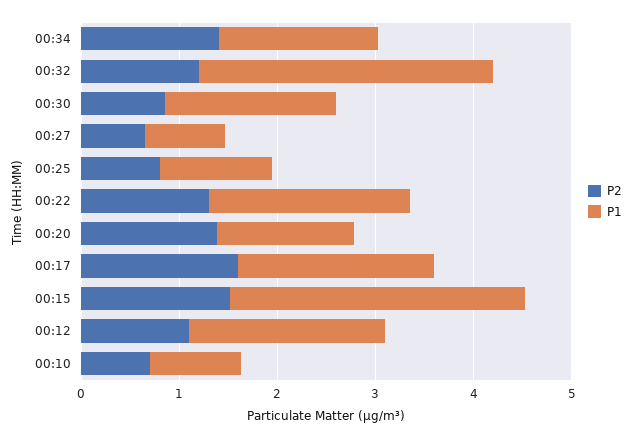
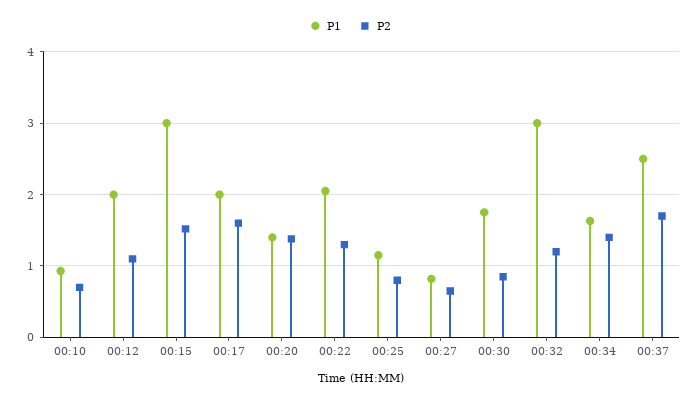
P1, 00:37: none -> 2.5
P2, 00:37: none -> 1.7

